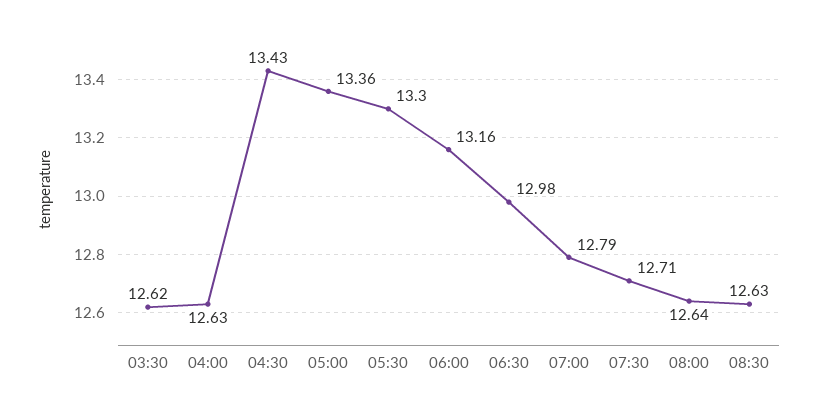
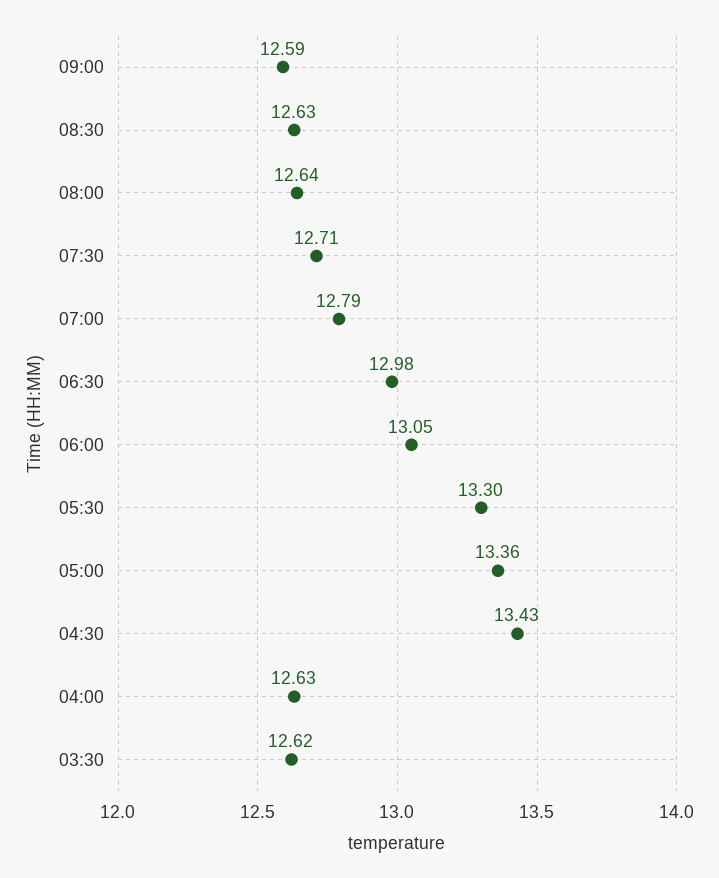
06:00: 13.16 -> 13.05
09:00: none -> 12.59

